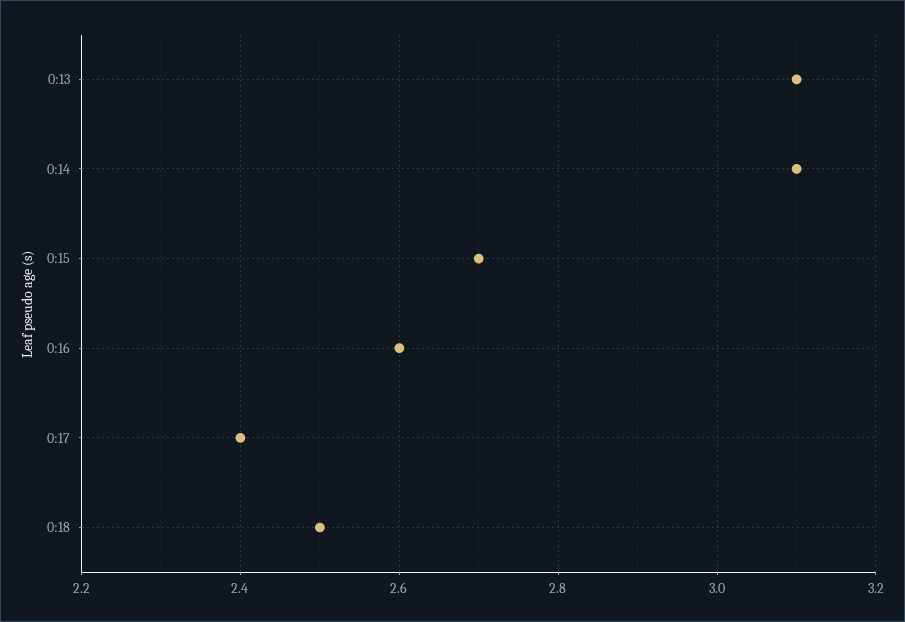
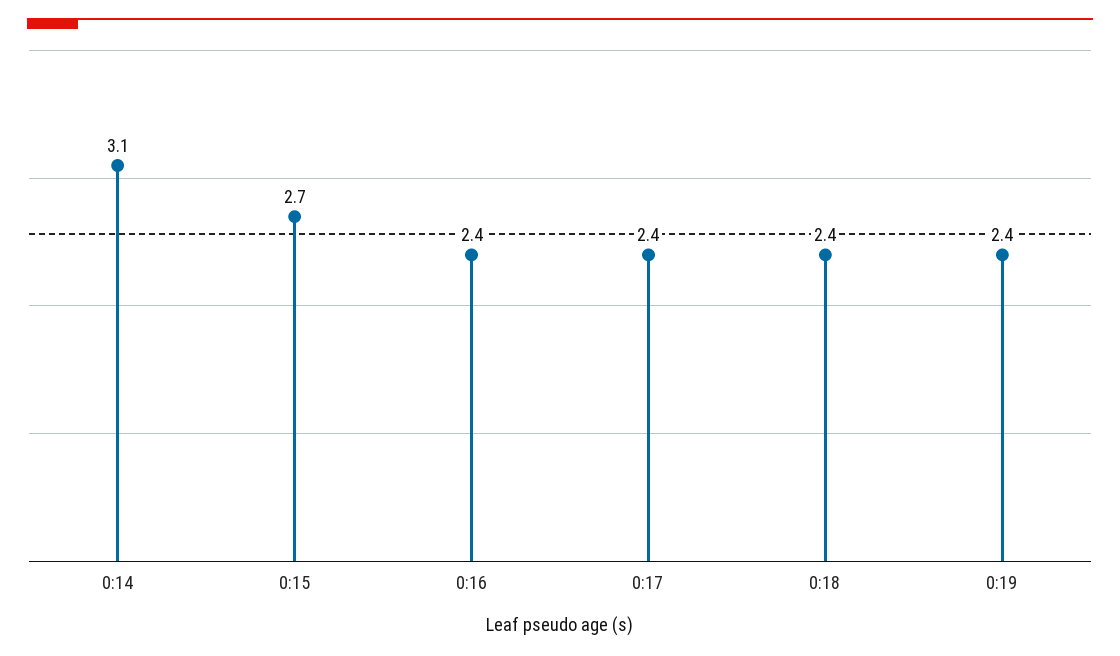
0:13: 3.1 -> none
0:16: 2.6 -> 2.4
0:18: 2.5 -> 2.4
0:19: none -> 2.4

